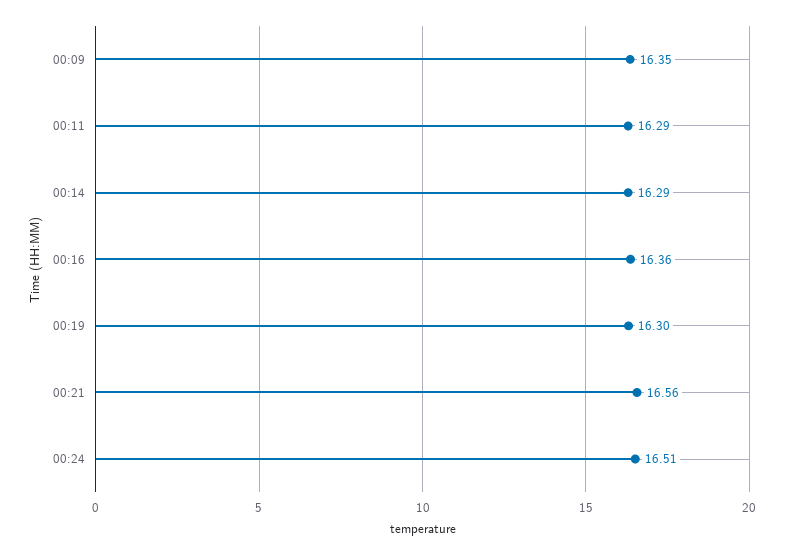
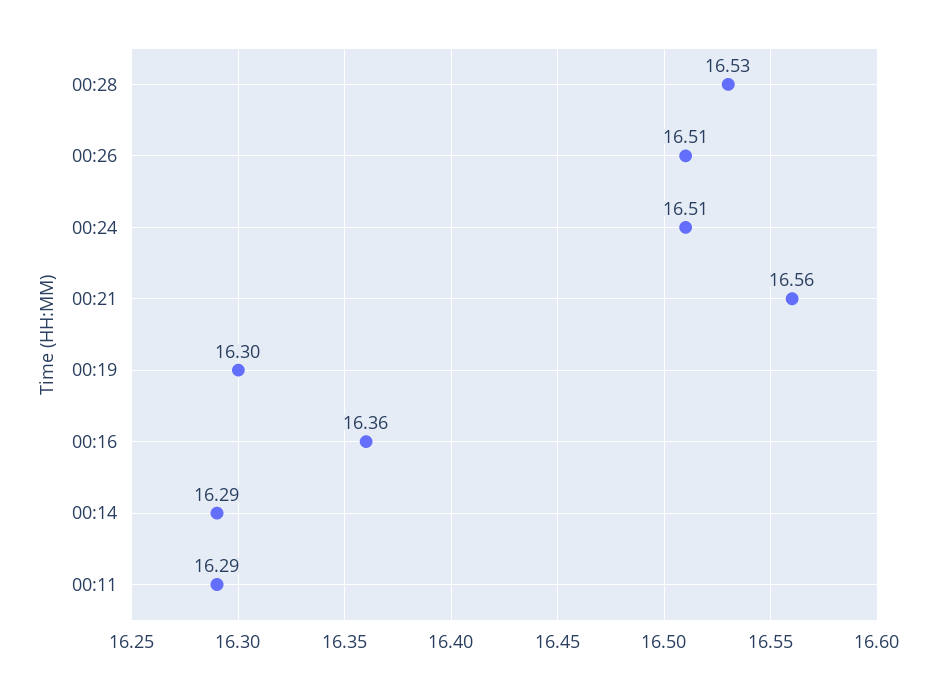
00:09: 16.35 -> none
00:28: none -> 16.53
00:26: none -> 16.51

